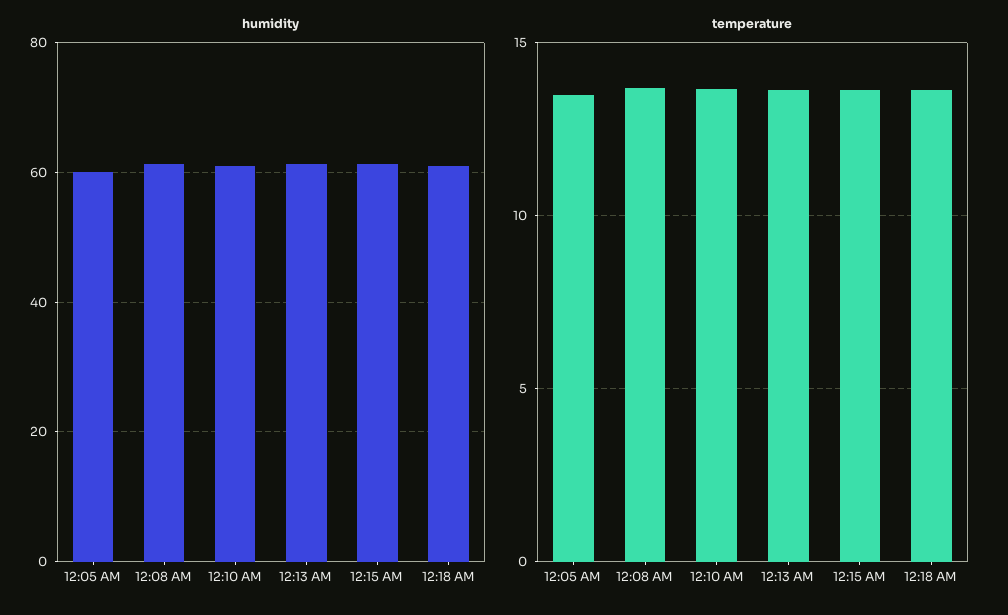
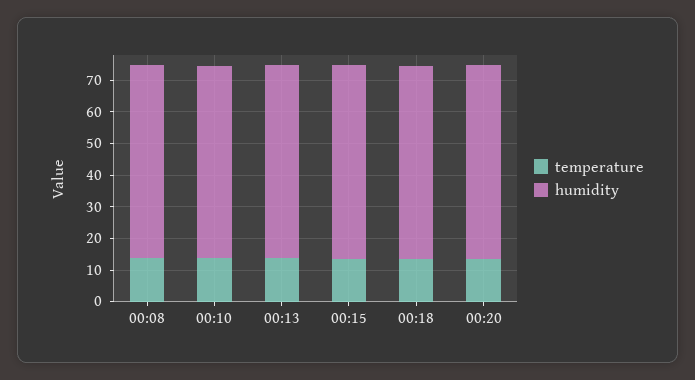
humidity, 12:05 AM: 60 -> none
temperature, 12:05 AM: 13.5 -> none
temperature, 00:20: none -> 15
humidity, 00:20: none -> 60

